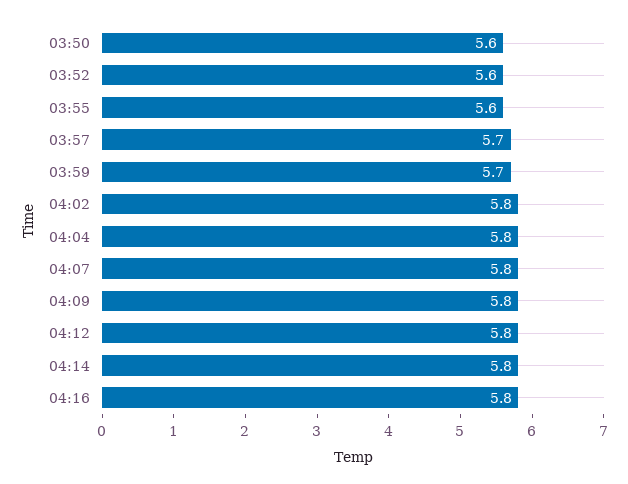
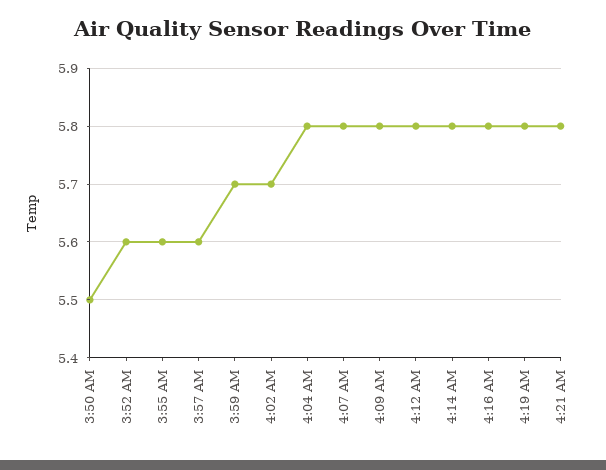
03:50: 5.6 -> 5.5
03:57: 5.7 -> 5.6
04:02: 5.8 -> 5.7
4:19 AM: none -> 5.8
4:21 AM: none -> 5.8

